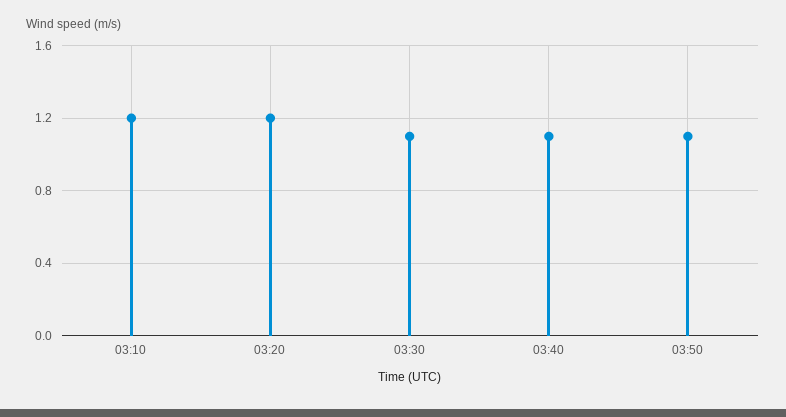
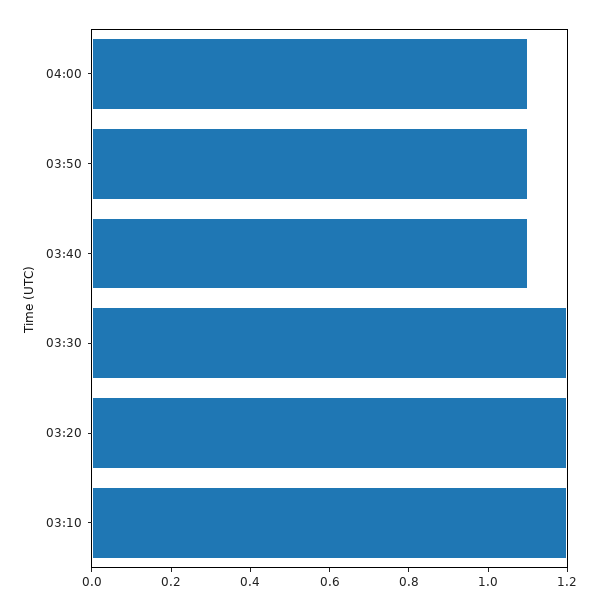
03:30: 1.1 -> 1.2
04:00: none -> 1.1

